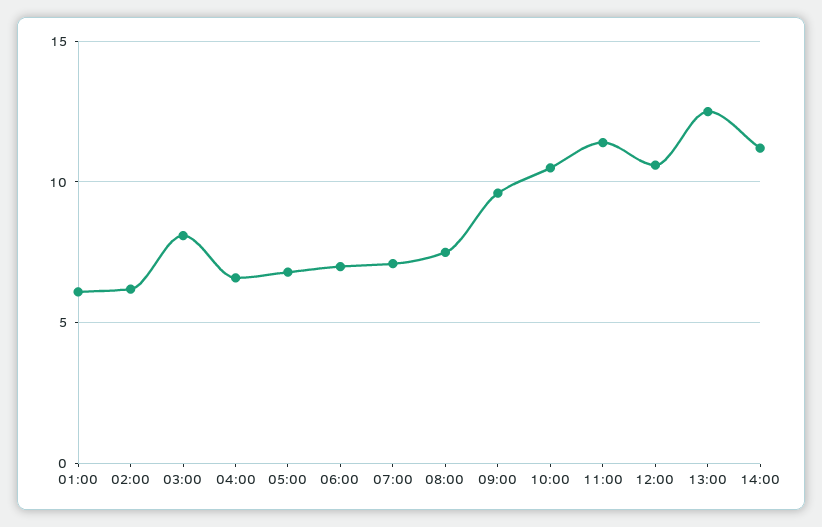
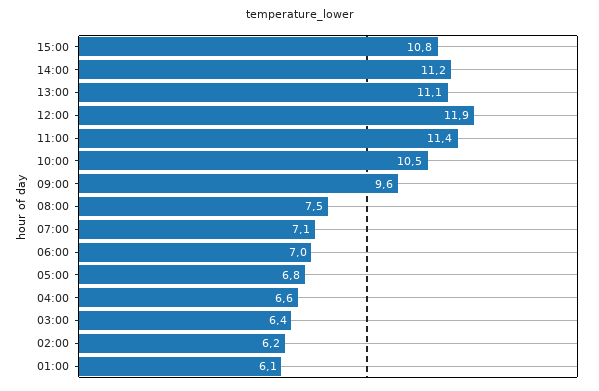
03:00: 8 -> 6.4
12:00: 10.5 -> 11.9
13:00: 12.5 -> 11.1
15:00: none -> 10.8

